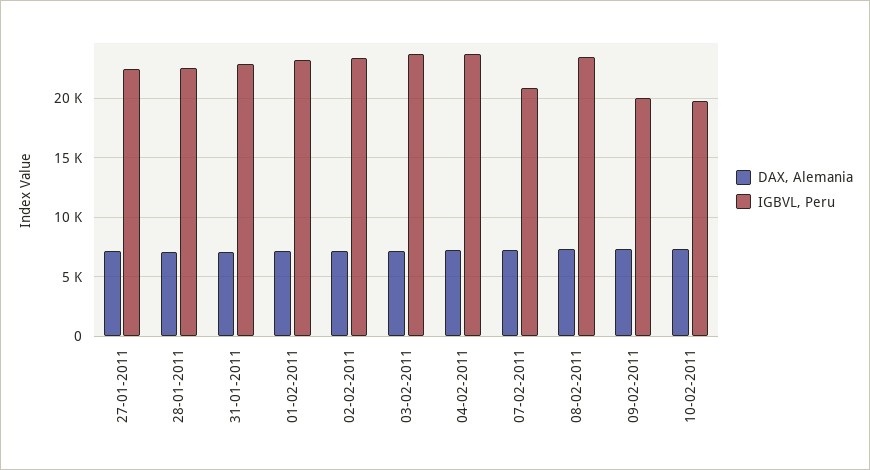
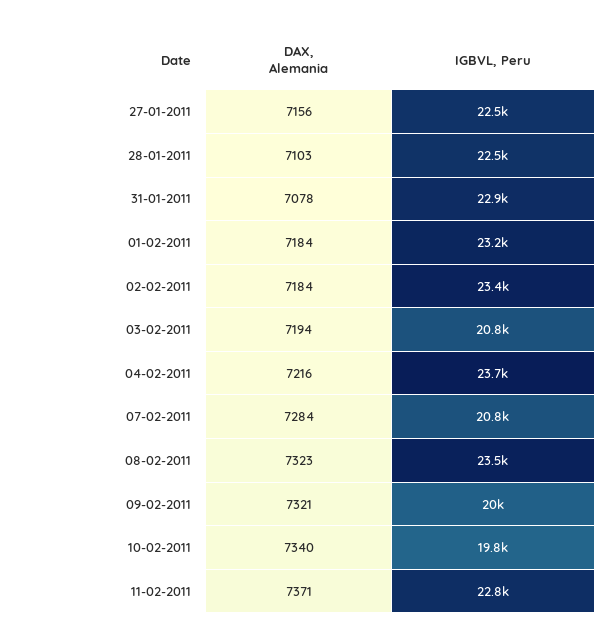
IGBVL, Peru, 03-02-2011: 24000 -> 20800
DAX, Alemania, 11-02-2011: none -> 7371
IGBVL, Peru, 11-02-2011: none -> 22800

